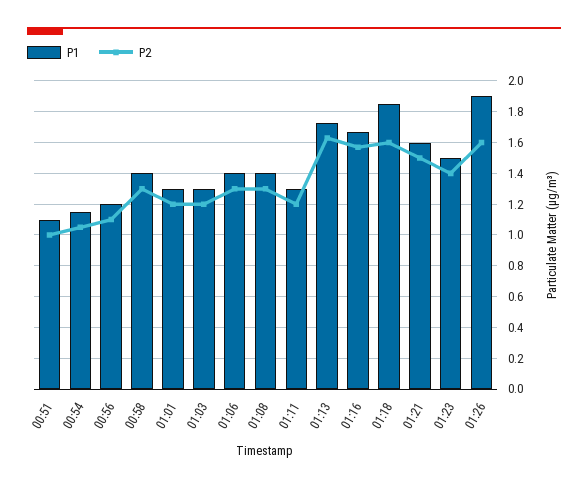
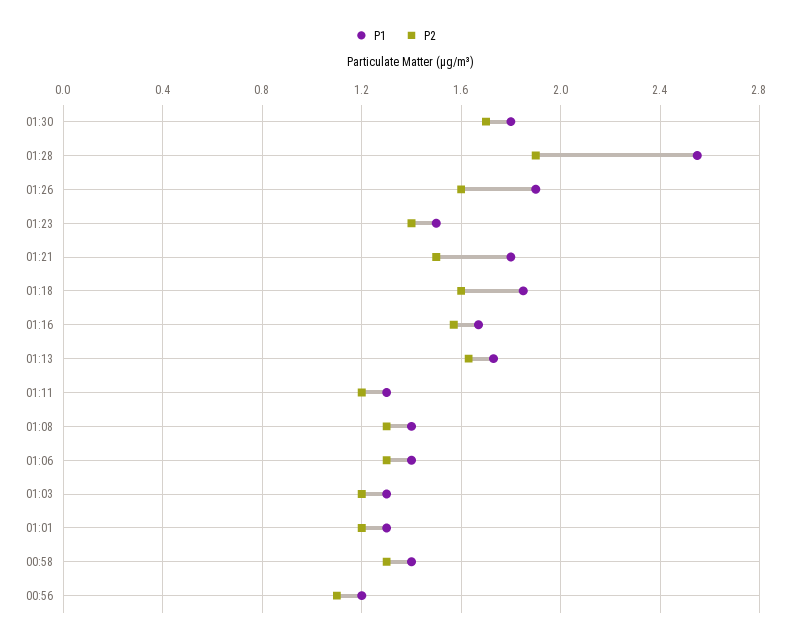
P1, 00:51: 1.1 -> none
P2, 00:51: 1 -> none
P1, 00:54: 1.15 -> none
P2, 00:54: 1.05 -> none
P1, 01:21: 1.6 -> 1.8
P1, 01:30: none -> 1.8
P2, 01:30: none -> 1.7
P1, 01:28: none -> 2.55
P2, 01:28: none -> 1.9

